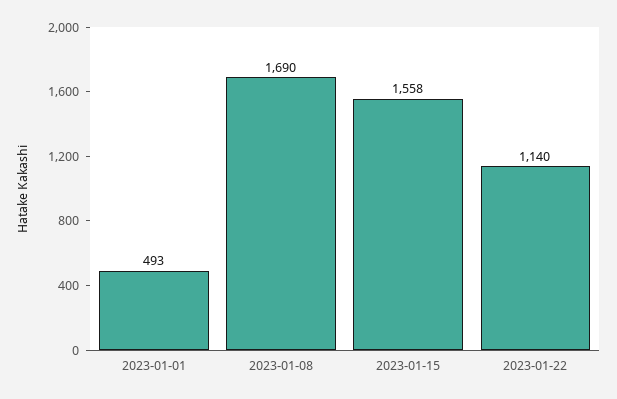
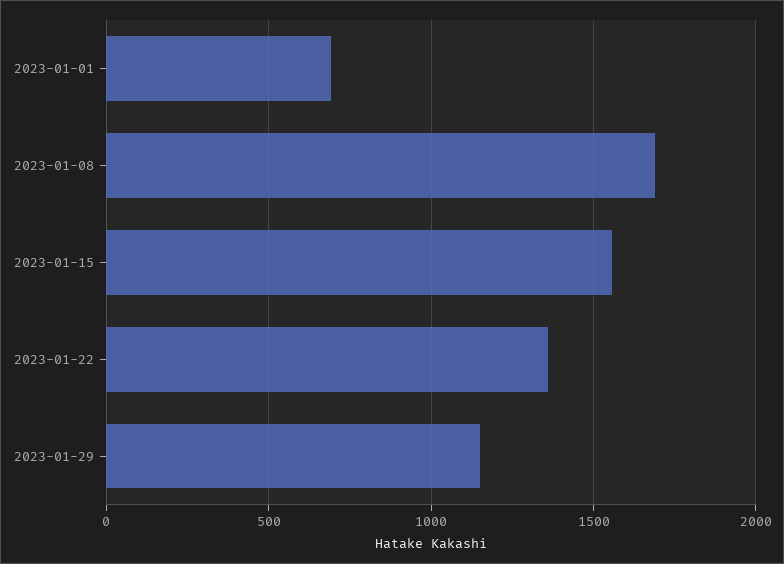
2023-01-01: 493 -> 700
2023-01-22: 1140 -> 1350
2023-01-29: none -> 1150

